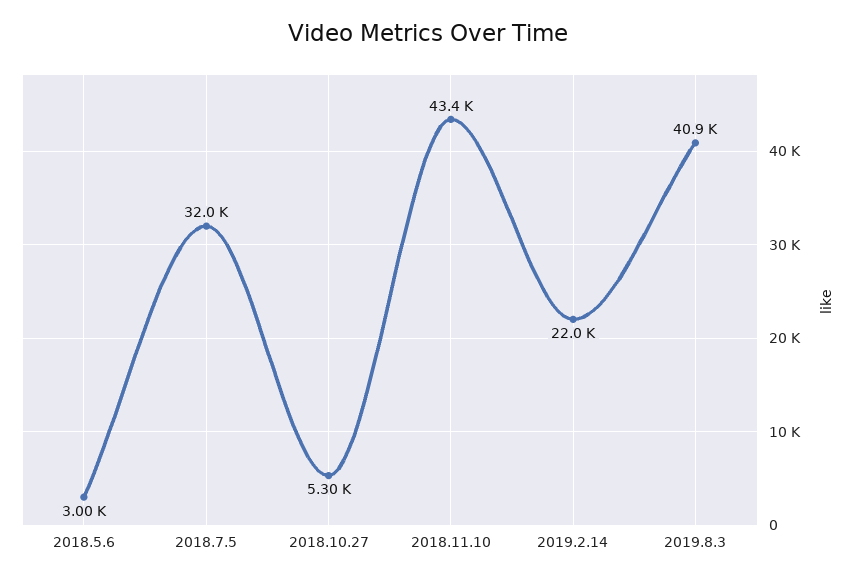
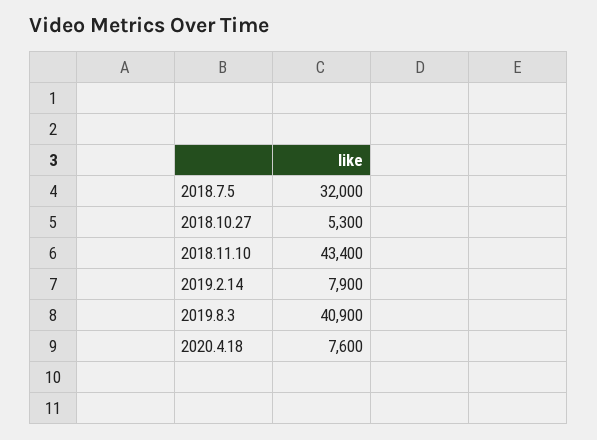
2018.5.6: 3000 -> none
2019.2.14: 22000 -> 7900
2020.4.18: none -> 7600

